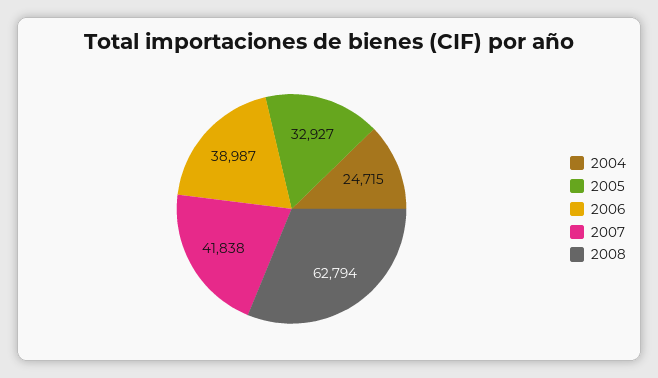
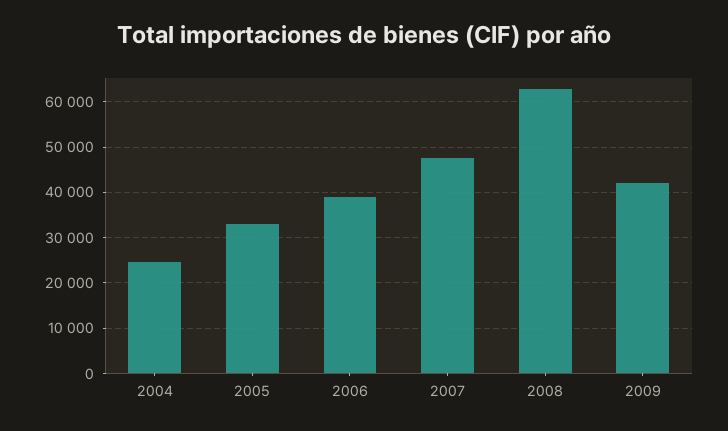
2007: 41838 -> 48000
2009: none -> 42000

